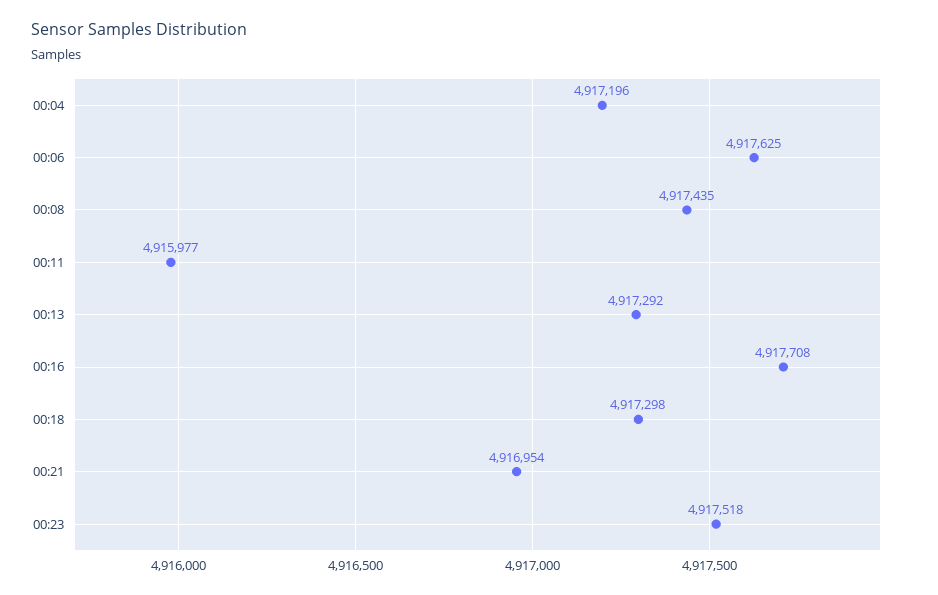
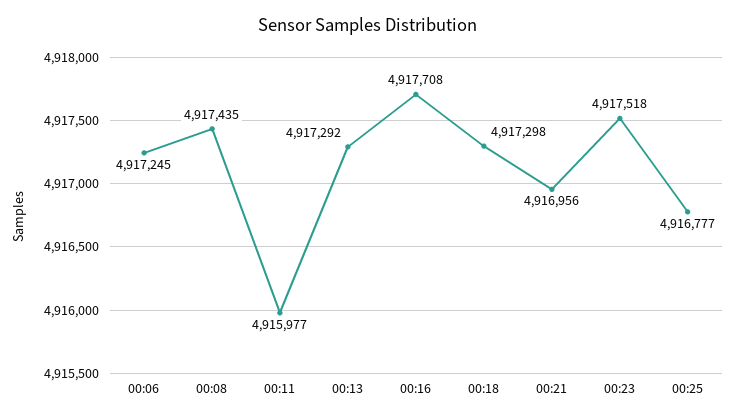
00:04: 4917196 -> none
00:06: 4917625 -> 4917245
00:21: 4916954 -> 4916956
00:25: none -> 4916777

